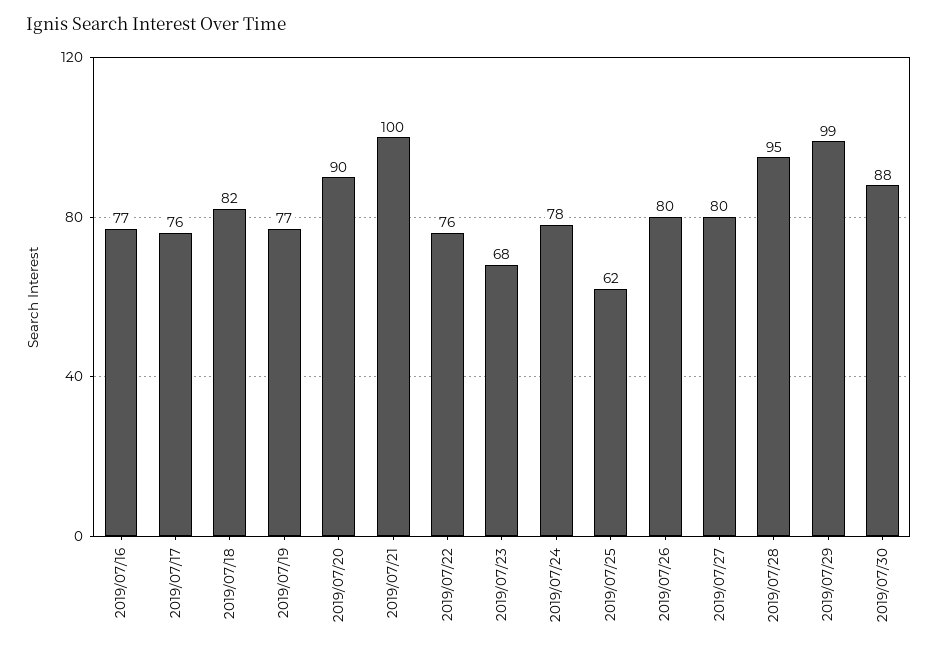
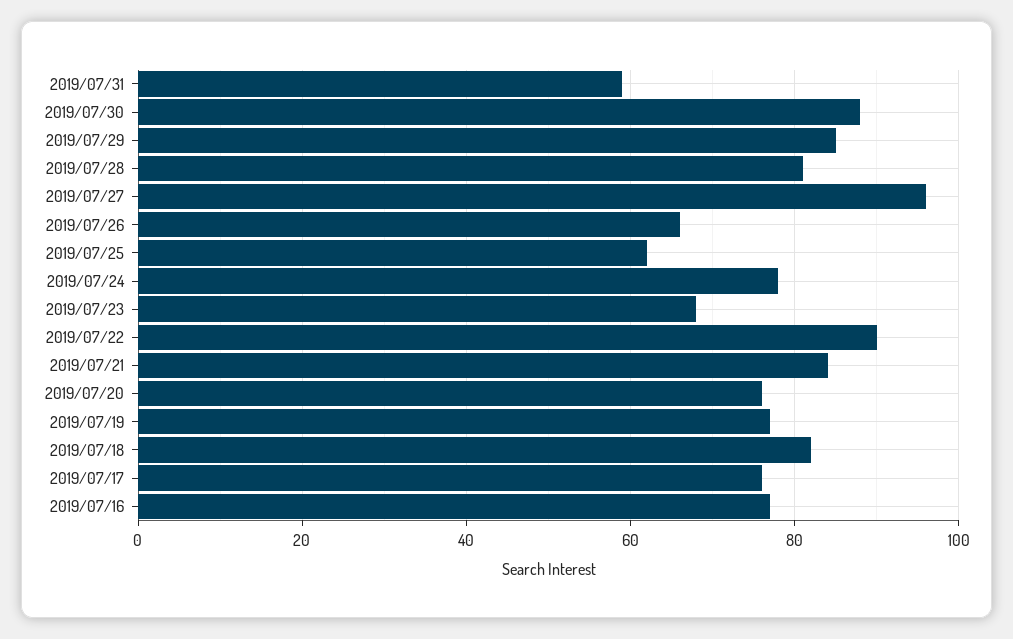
2019/07/20: 90 -> 75
2019/07/21: 100 -> 85
2019/07/22: 76 -> 90
2019/07/26: 80 -> 65
2019/07/27: 80 -> 95
2019/07/28: 95 -> 80
2019/07/29: 99 -> 85
2019/07/31: none -> 60

